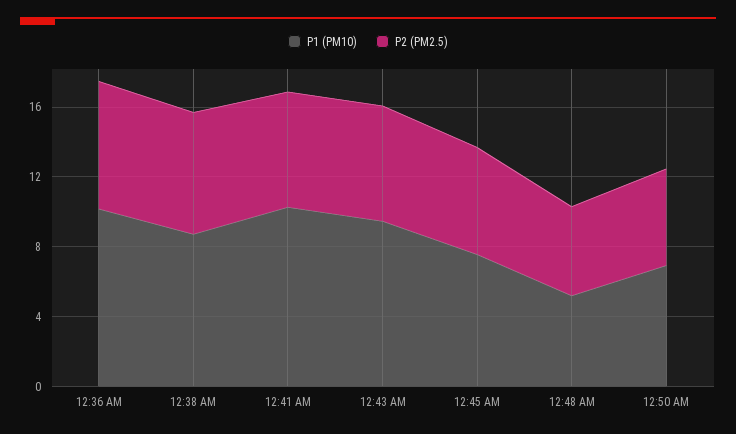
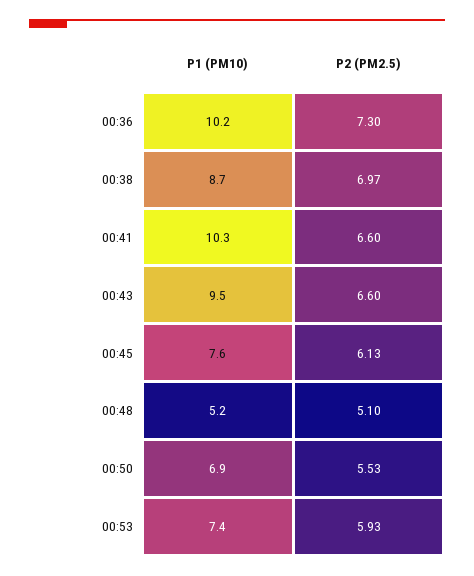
P1 (PM10), 00:53: none -> 7.4
P2 (PM2.5), 00:53: none -> 5.93

